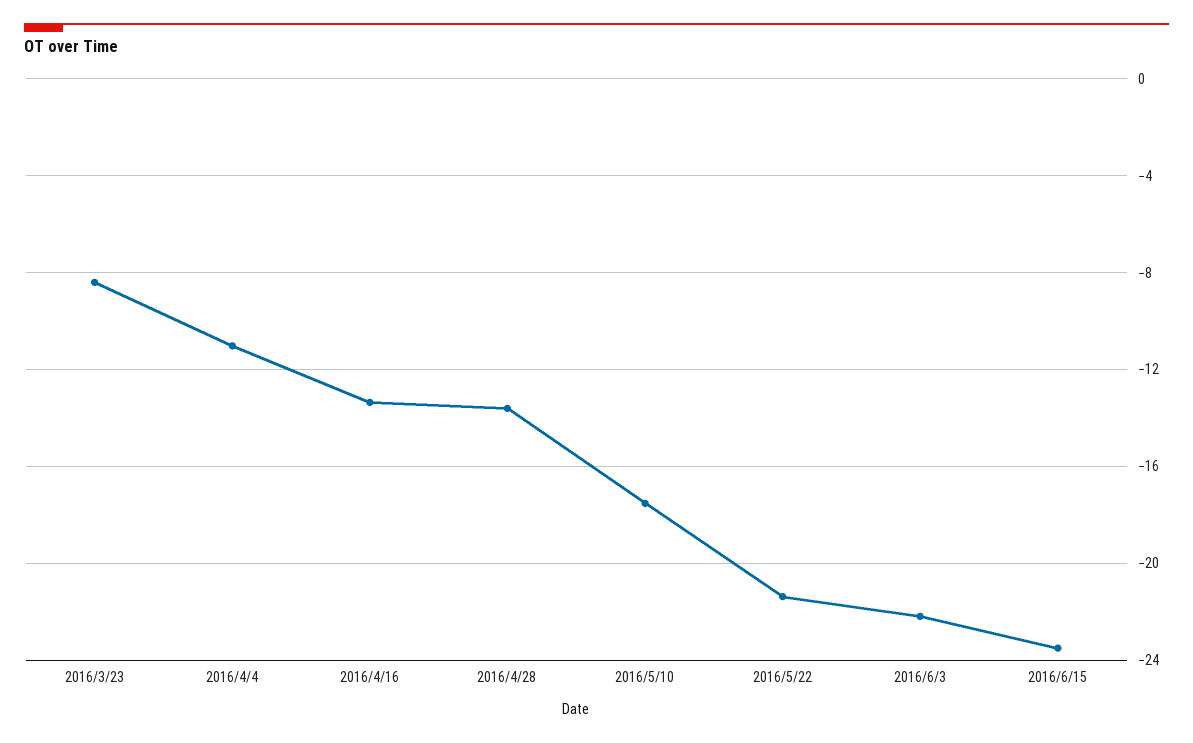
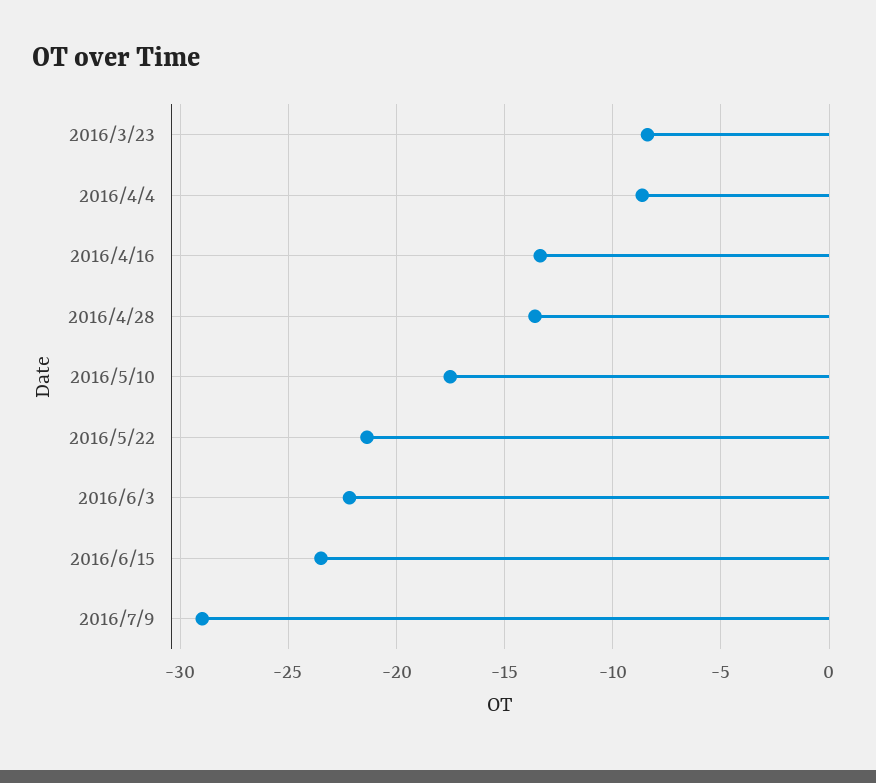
2016/4/4: -11 -> -8.5
2016/7/9: none -> -29

